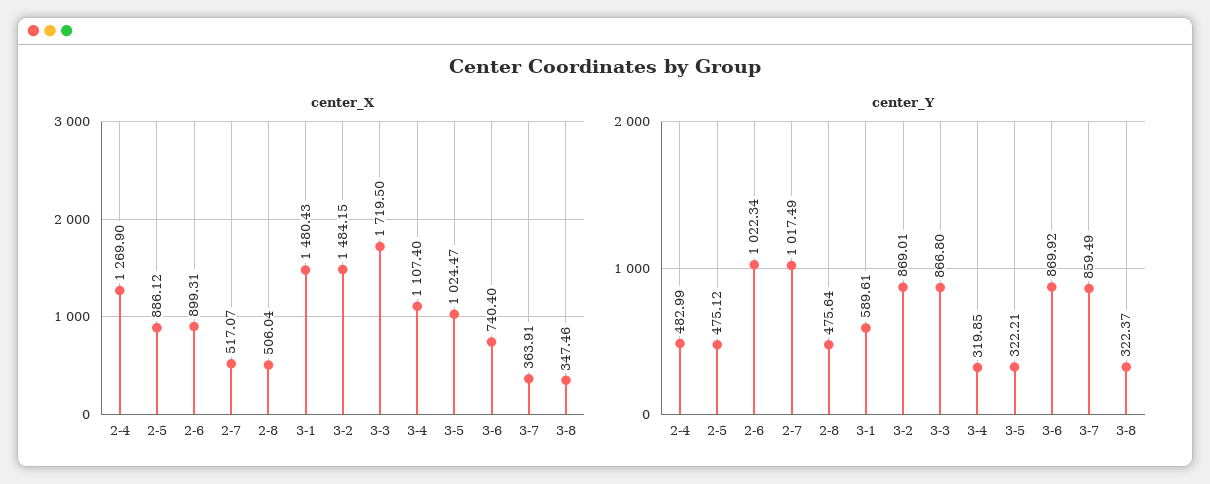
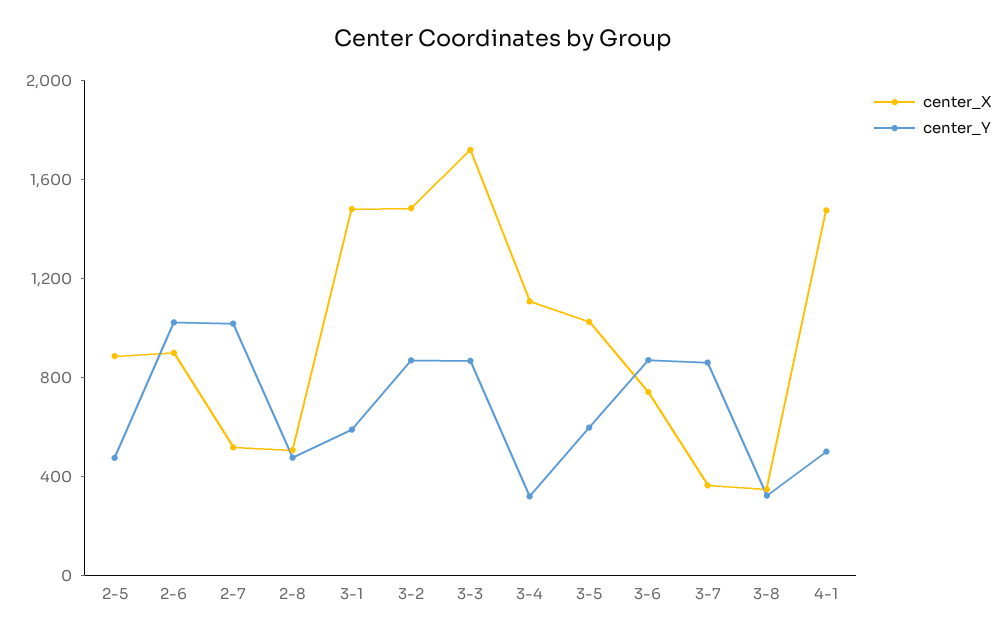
center_X, 2-4: 1269.9 -> none
center_Y, 2-4: 482.99 -> none
center_Y, 3-5: 322.21 -> 600
center_X, 4-1: none -> 1500
center_Y, 4-1: none -> 500

